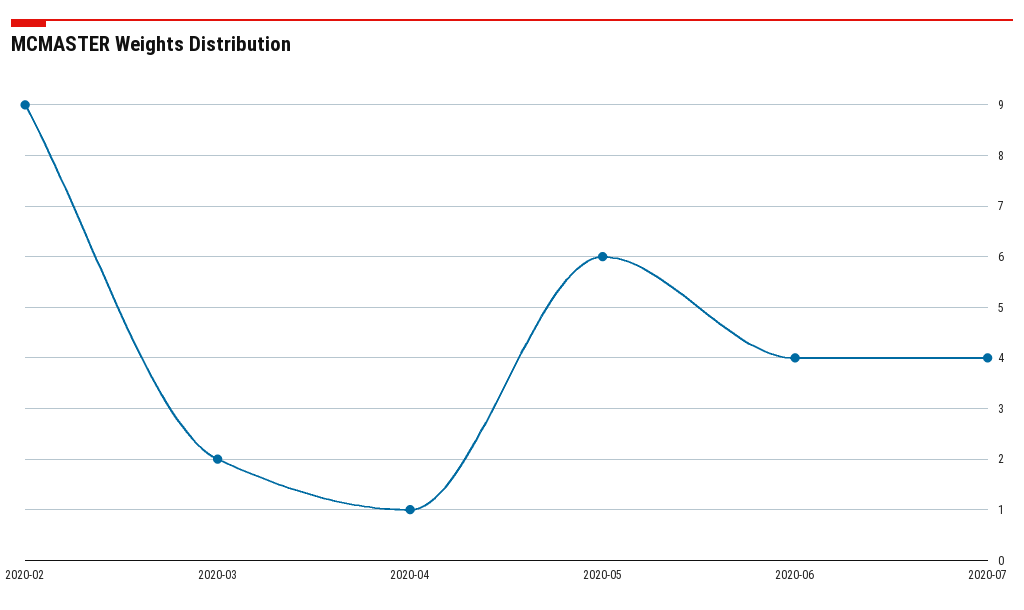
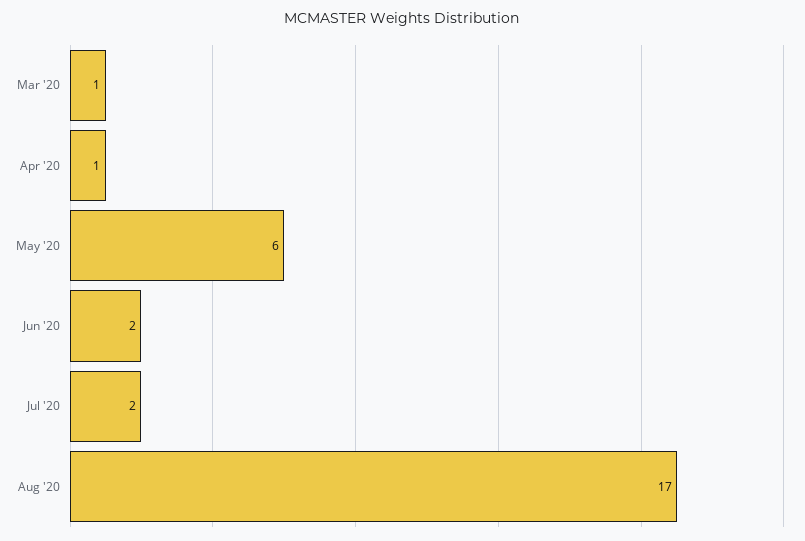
2020-02: 9 -> none
2020-03: 2 -> 1
2020-06: 4 -> 2
2020-07: 4 -> 2
Aug '20: none -> 17

